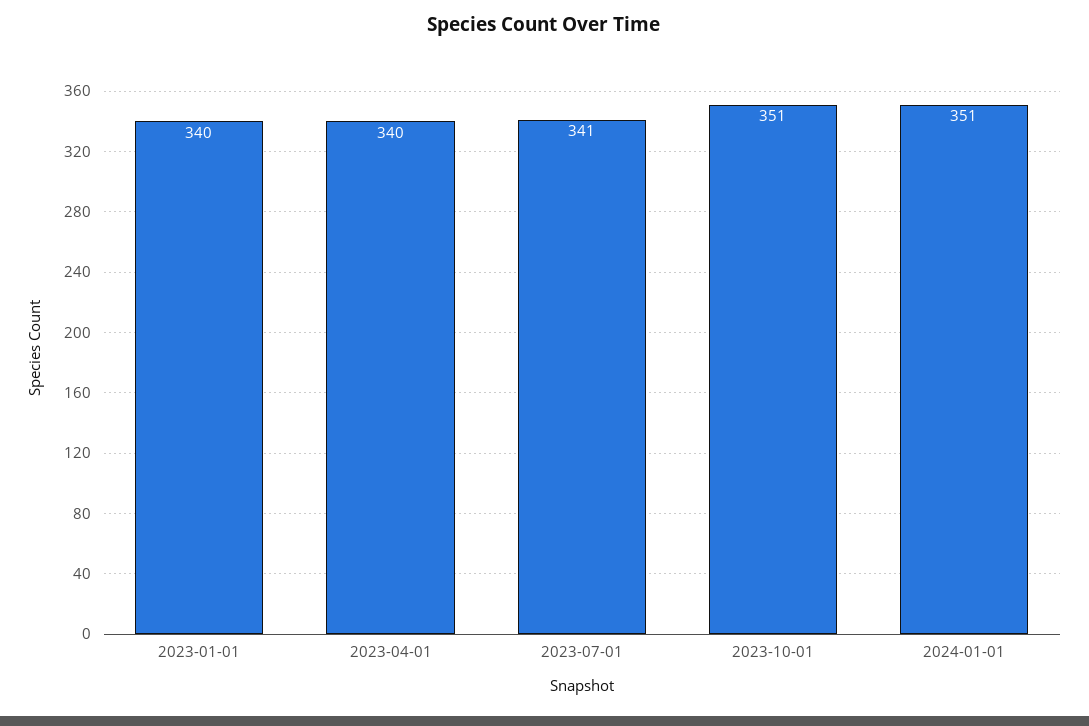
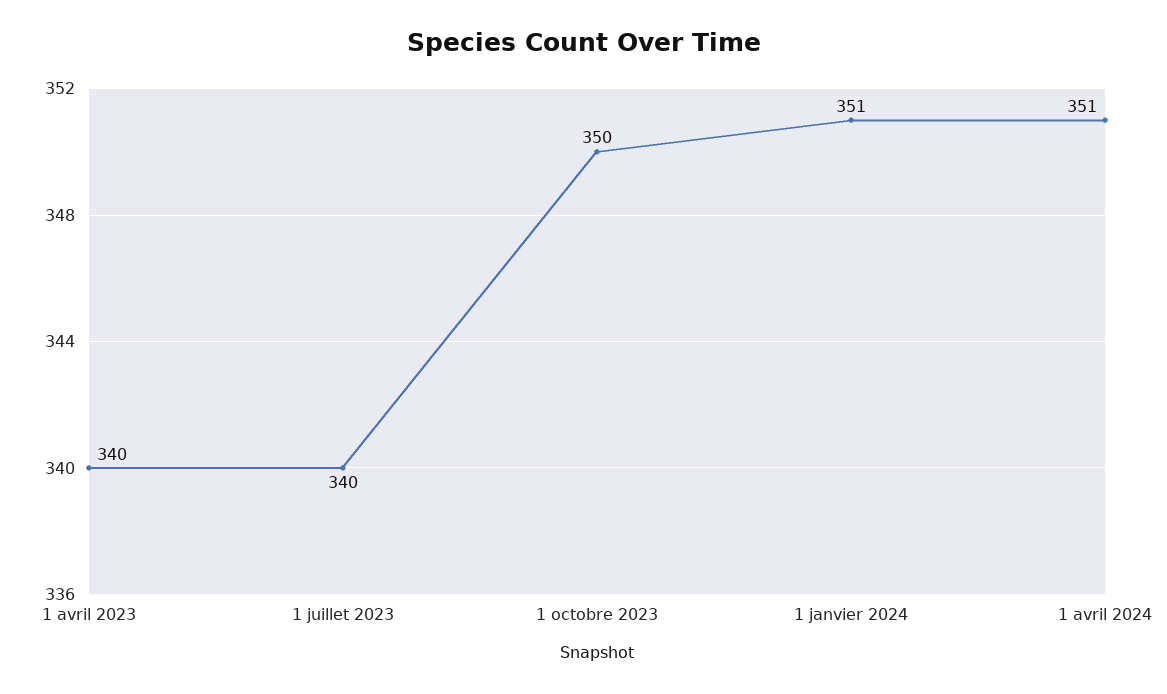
2023-01-01: 340 -> none
2023-07-01: 341 -> 340
2023-10-01: 351 -> 350
1 avril 2024: none -> 351

